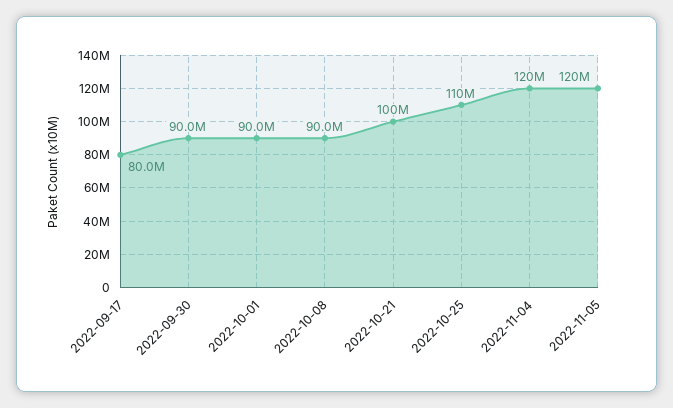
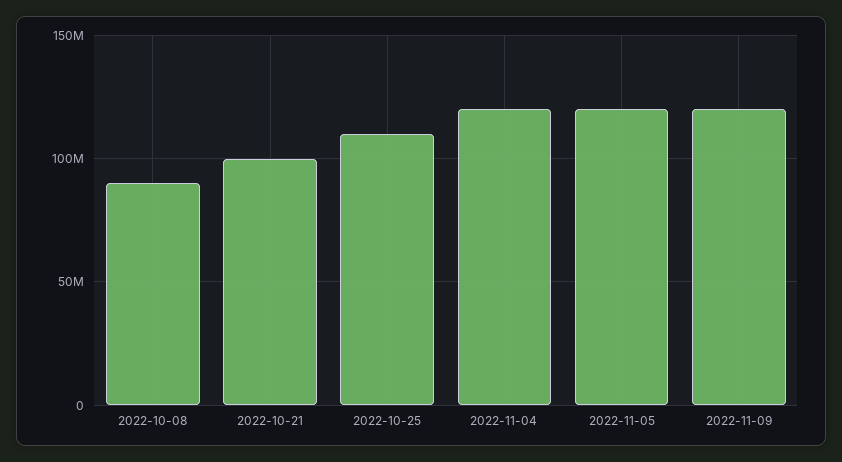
2022-09-17: 80000000 -> none
2022-09-30: 90000000 -> none
2022-10-01: 90000000 -> none
2022-11-09: none -> 120000000

